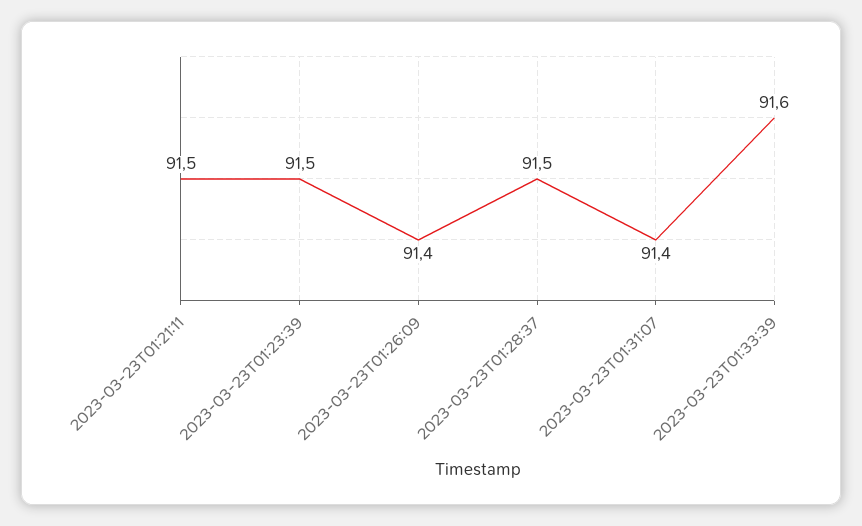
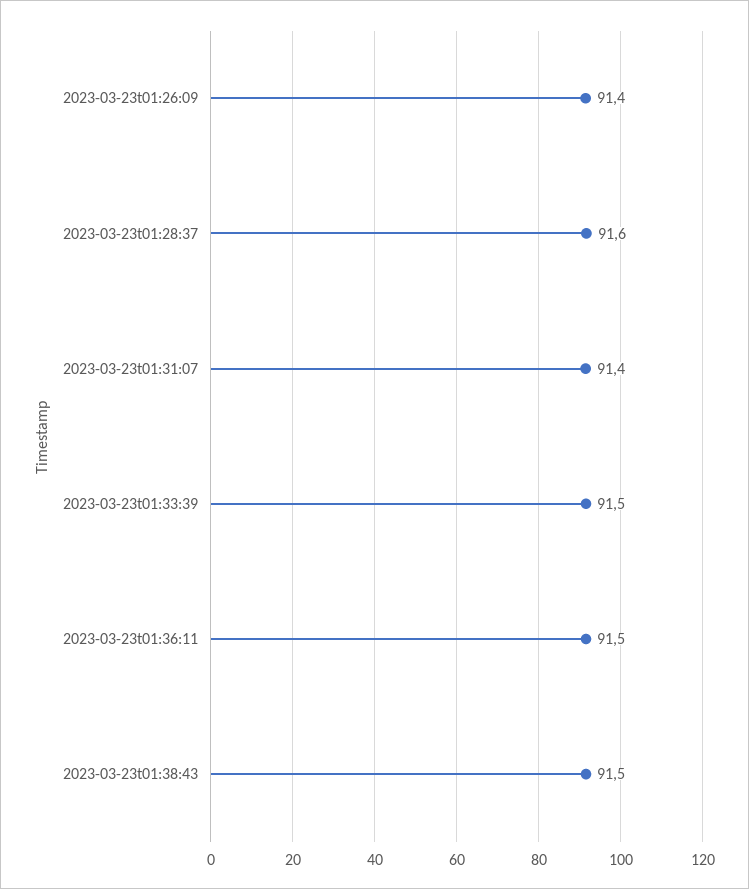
2023-03-23T01:21:11: 91.5 -> none
2023-03-23T01:23:39: 91.5 -> none
2023-03-23T01:28:37: 91.5 -> 91.6
2023-03-23T01:33:39: 91.6 -> 91.5
2023-03-23t01:36:11: none -> 91.5
2023-03-23t01:38:43: none -> 91.5

